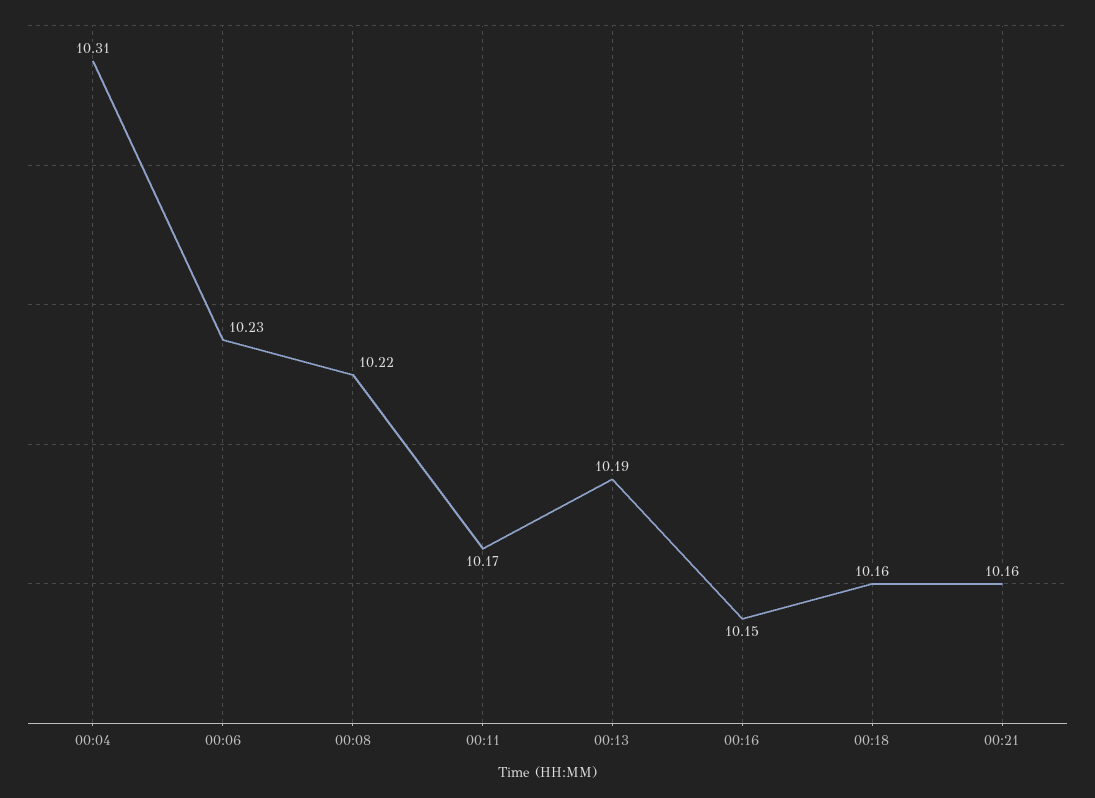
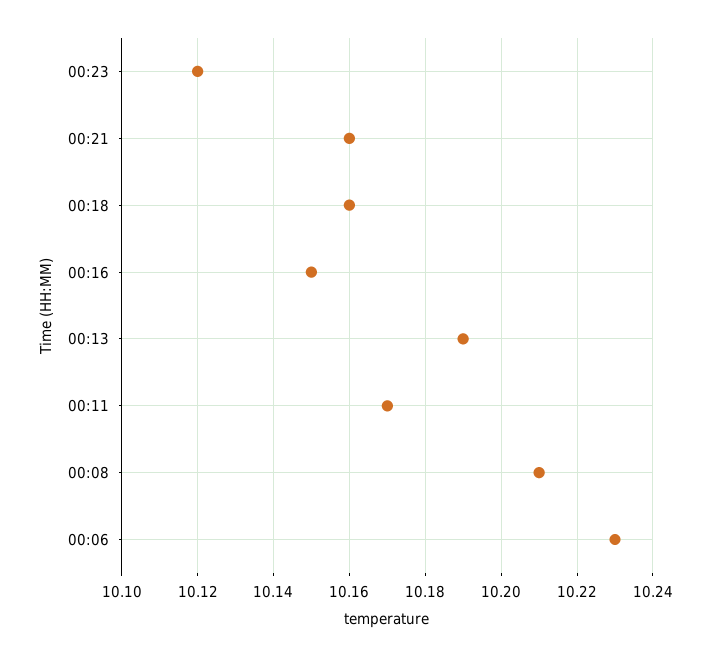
00:04: 10.31 -> none
00:08: 10.22 -> 10.21
00:23: none -> 10.12

